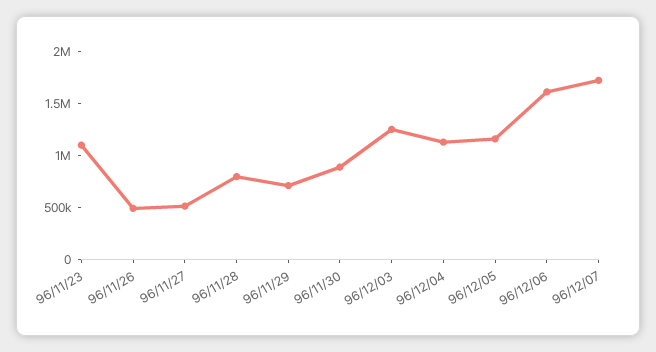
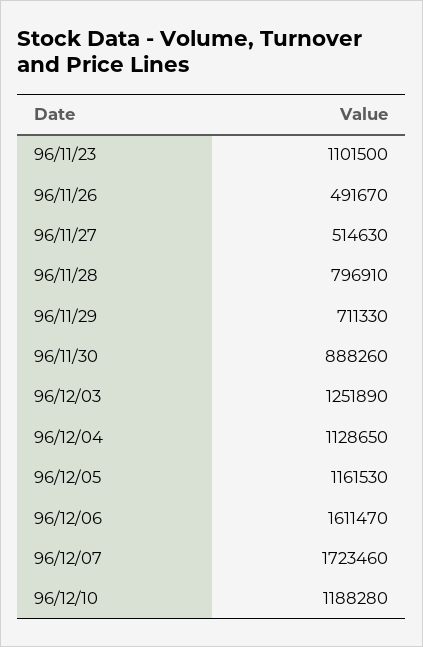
96/12/10: none -> 1188280

